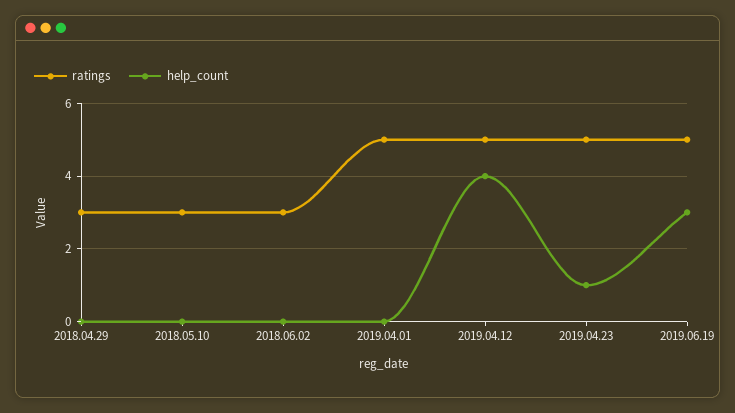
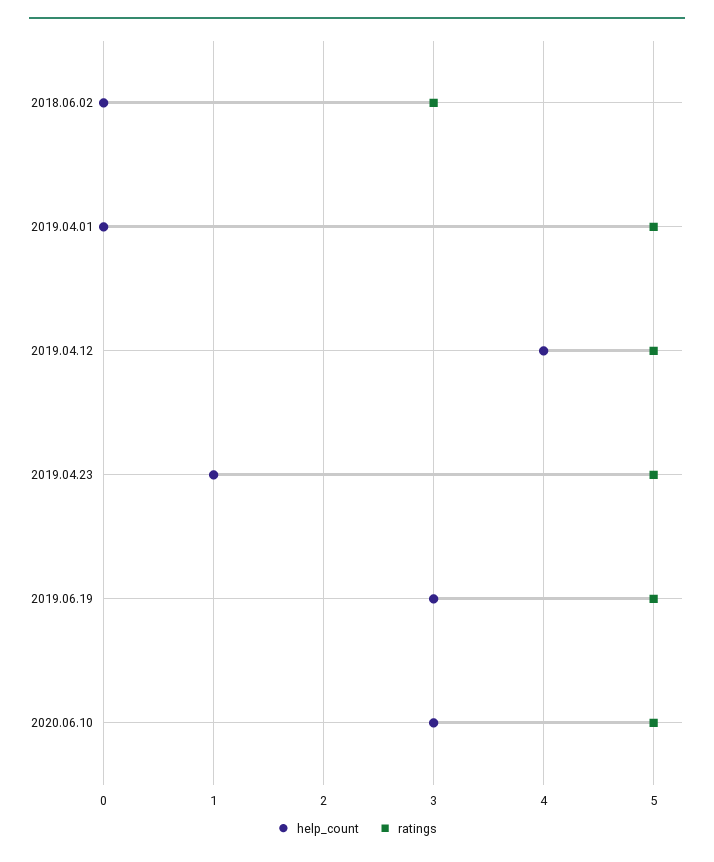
ratings, 2018.04.29: 3 -> none
help_count, 2018.04.29: 0 -> none
ratings, 2018.05.10: 3 -> none
help_count, 2018.05.10: 0 -> none
help_count, 2020.06.10: none -> 3
ratings, 2020.06.10: none -> 5

